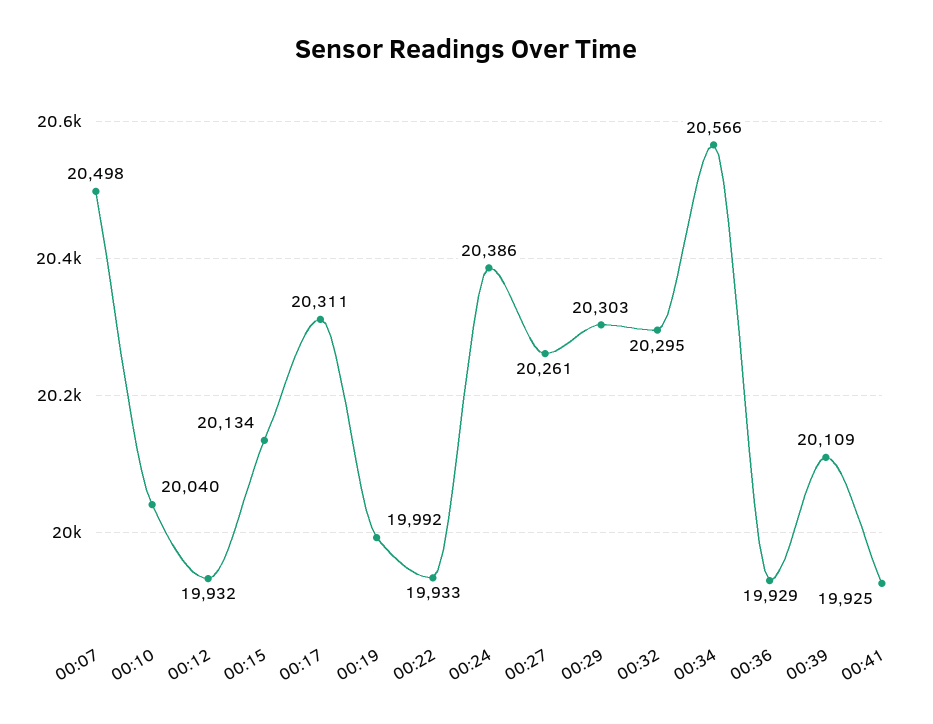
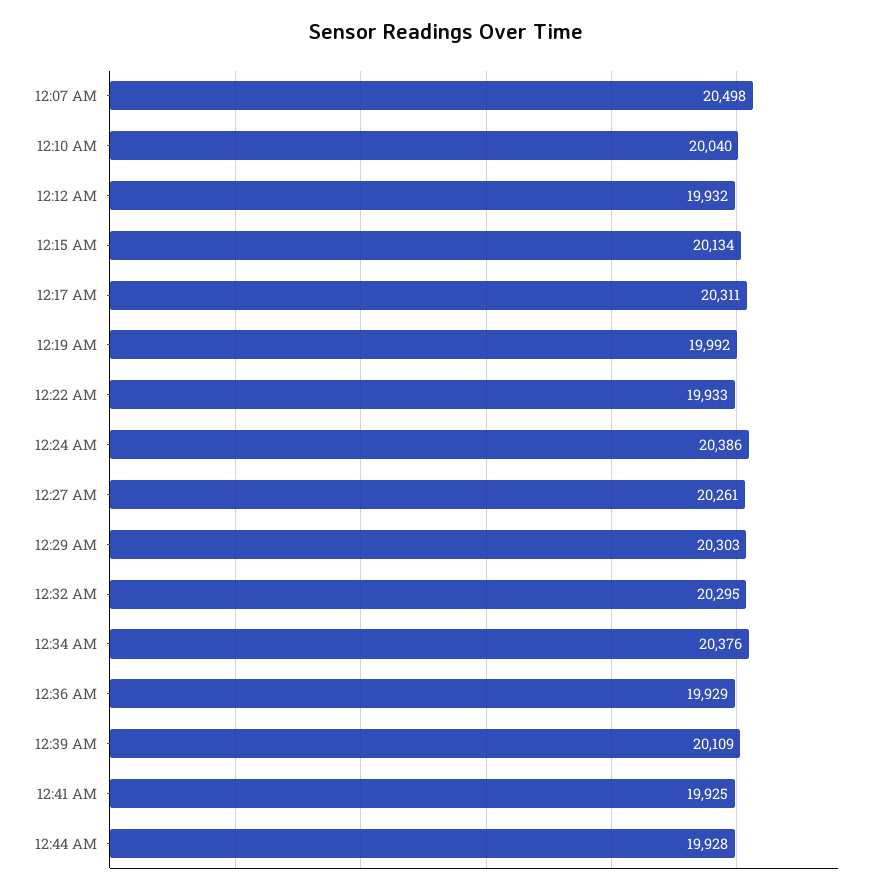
00:34: 20566 -> 20376
12:44 AM: none -> 19928

